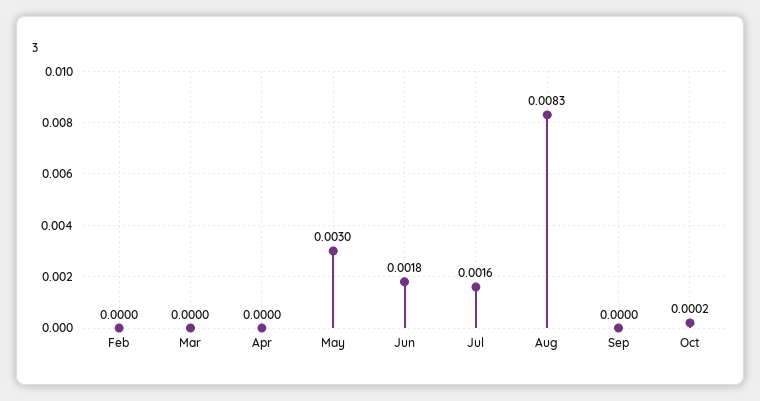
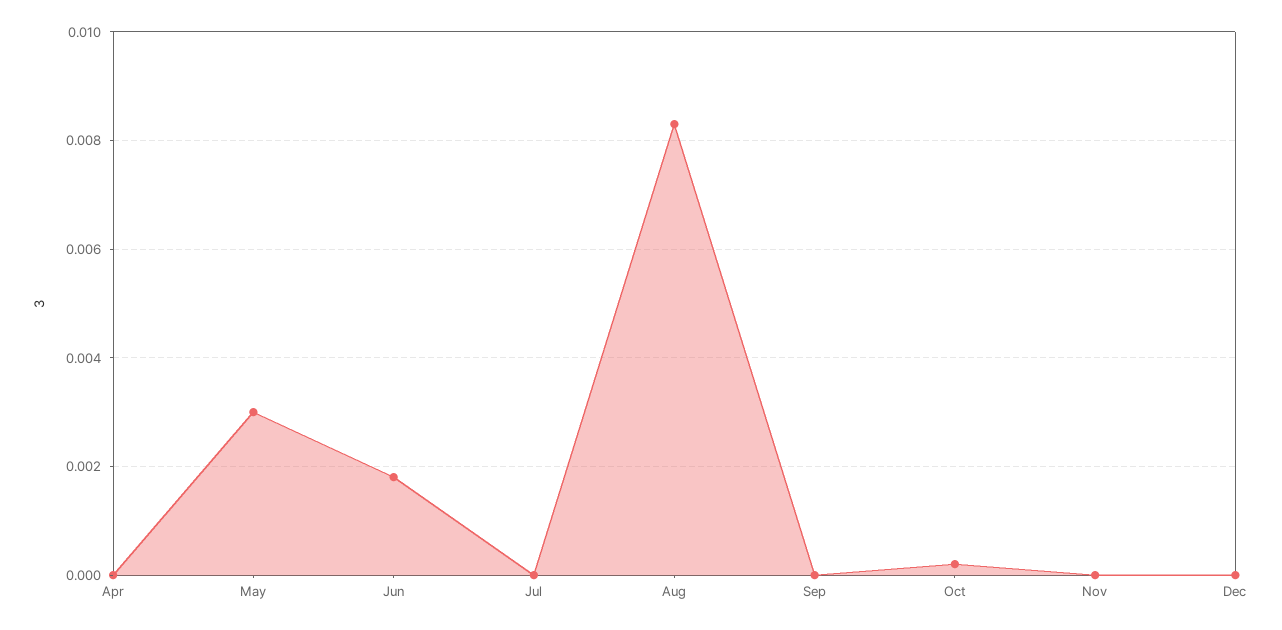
Feb: 0 -> none
Mar: 0 -> none
Jul: 0.0016 -> 0
Nov: none -> 0
Dec: none -> 0

